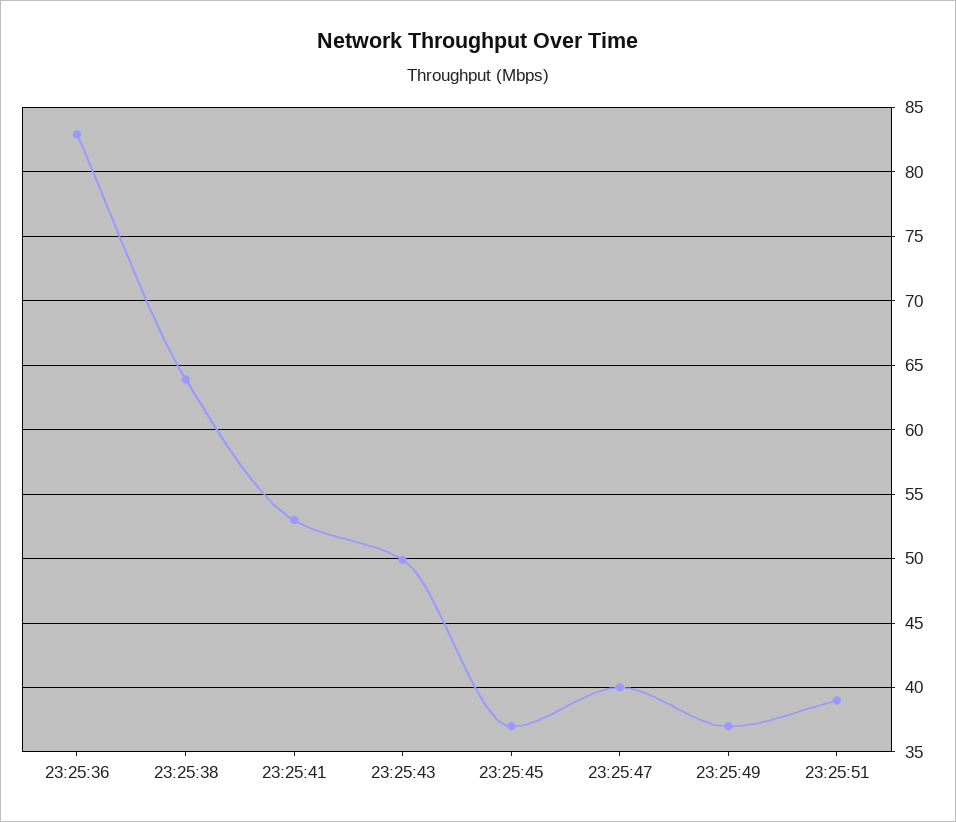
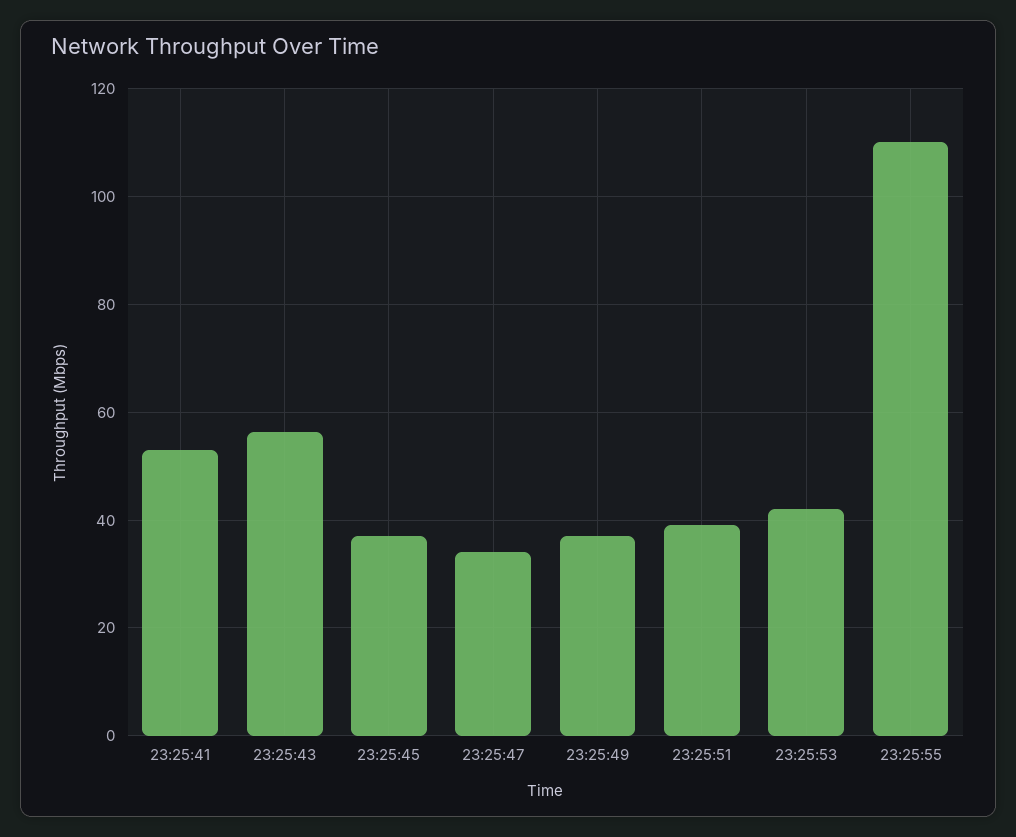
23:25:36: 83 -> none
23:25:38: 64 -> none
23:25:43: 50 -> 56
23:25:47: 40 -> 34
23:25:53: none -> 42
23:25:55: none -> 110

